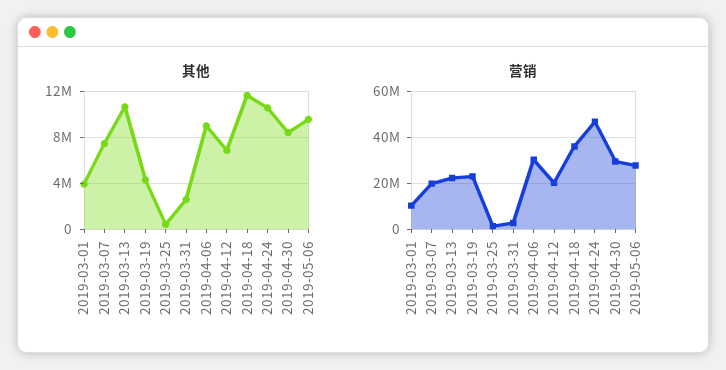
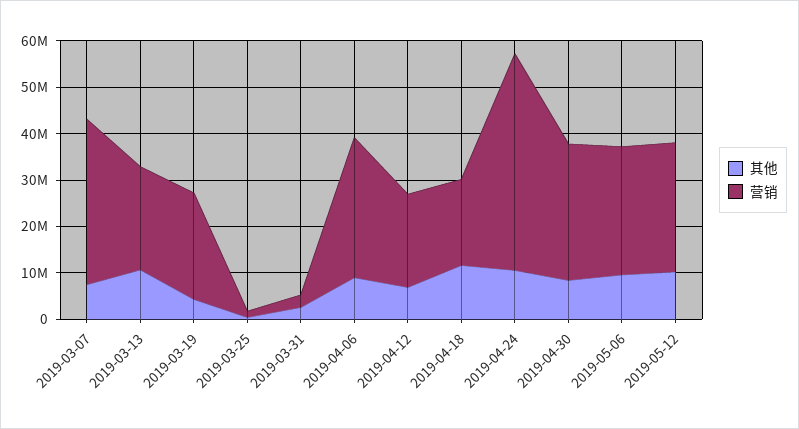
其他, 2019-03-01: 4000000 -> none
营销, 2019-03-01: 10000000 -> none
营销, 2019-03-07: 20000000 -> 36000000
营销, 2019-04-18: 35000000 -> 18000000
其他, 2019-05-12: none -> 10000000
营销, 2019-05-12: none -> 28000000

